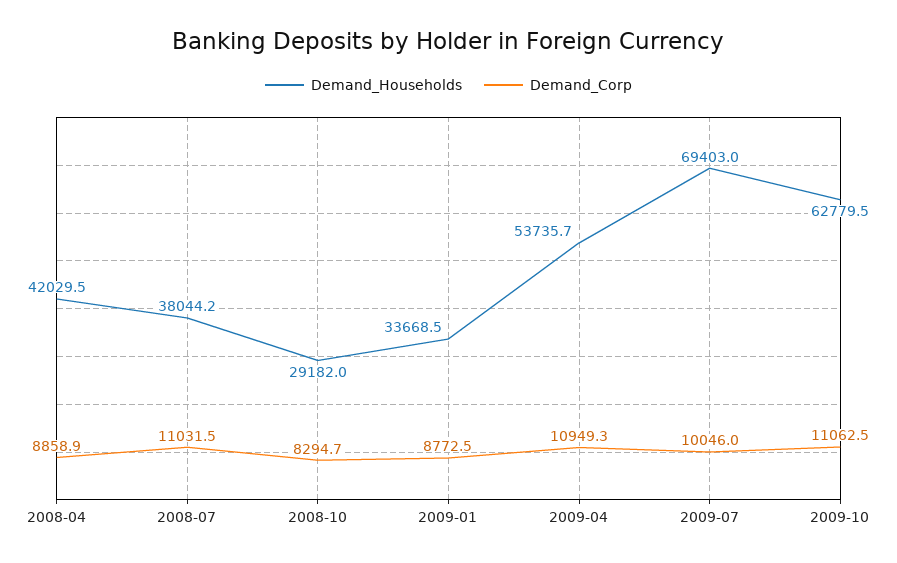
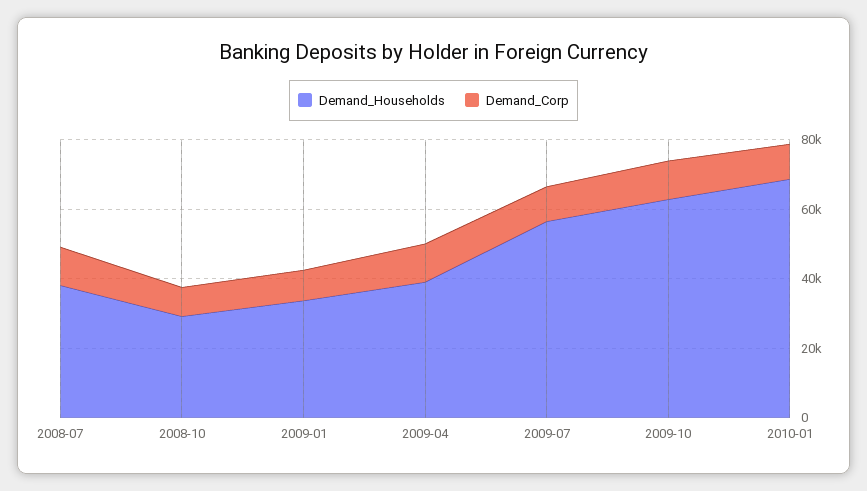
Demand_Households, 2008-04: 42029.5 -> none
Demand_Corp, 2008-04: 8858.9 -> none
Demand_Households, 2009-04: 53735.7 -> 40000
Demand_Households, 2009-07: 69403 -> 55000
Demand_Households, 2010-01: none -> 70000
Demand_Corp, 2010-01: none -> 10000

